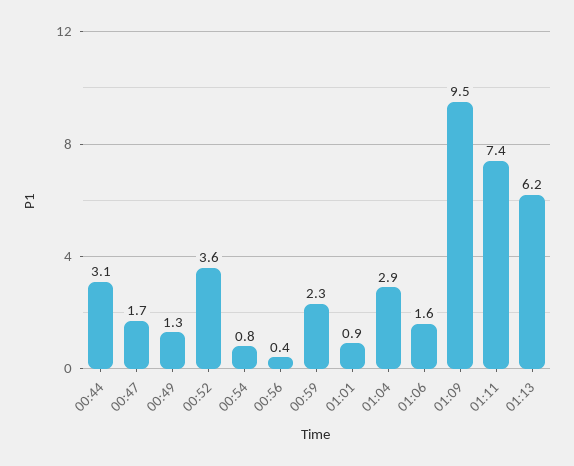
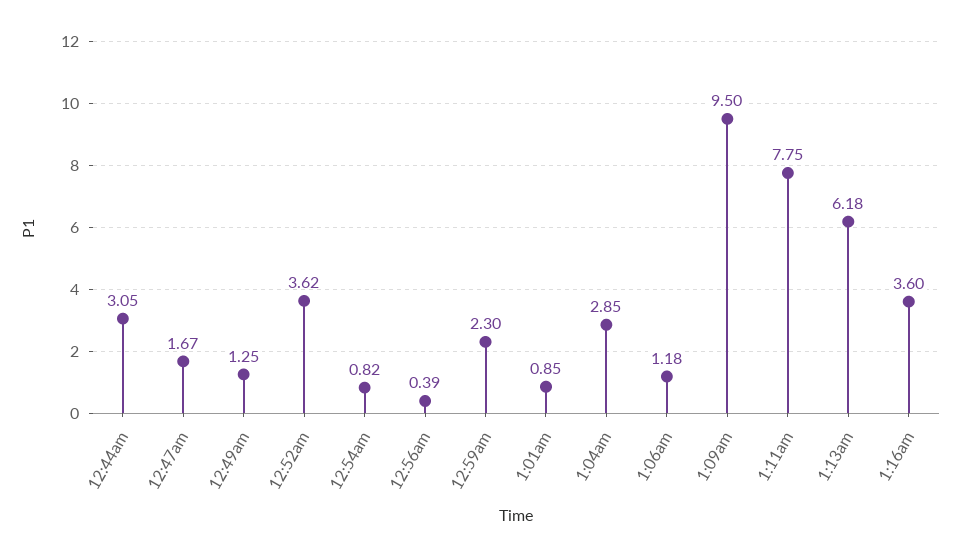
01:06: 1.6 -> 1.18
01:11: 7.4 -> 7.75
1:16am: none -> 3.6

